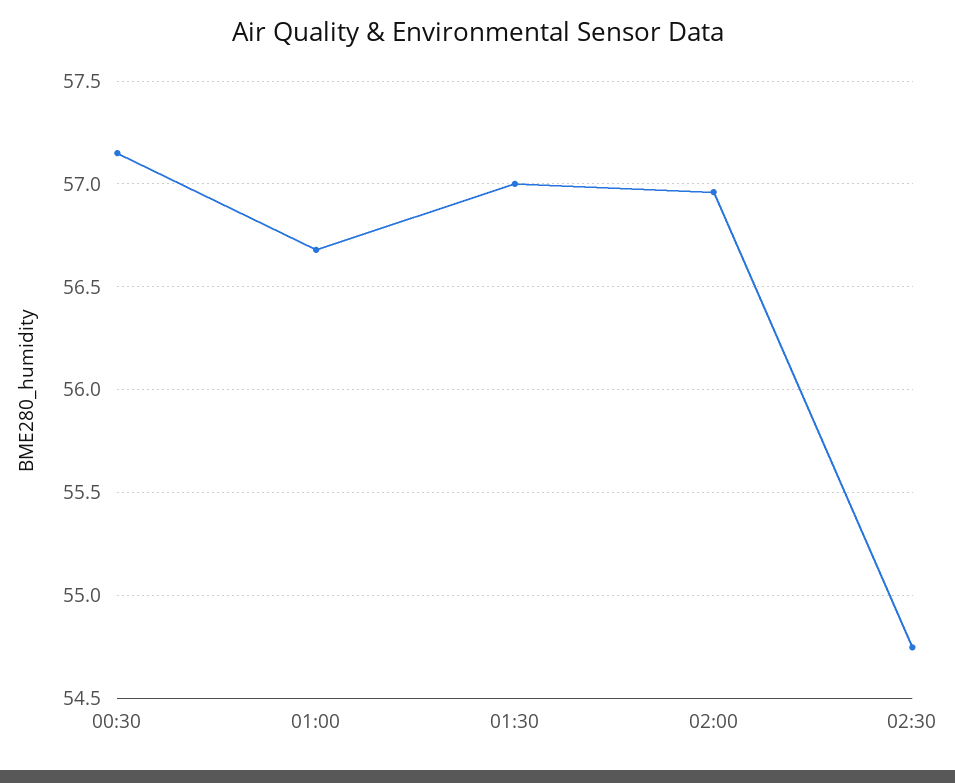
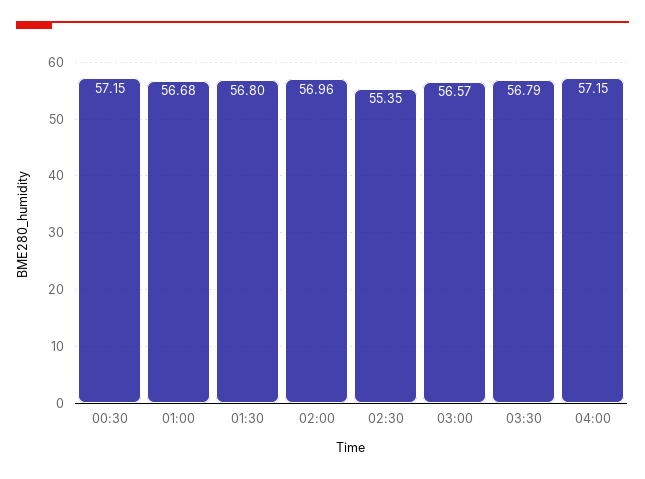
01:30: 57 -> 56.8
02:30: 54.75 -> 55.35
03:00: none -> 56.57
03:30: none -> 56.79
04:00: none -> 57.15

